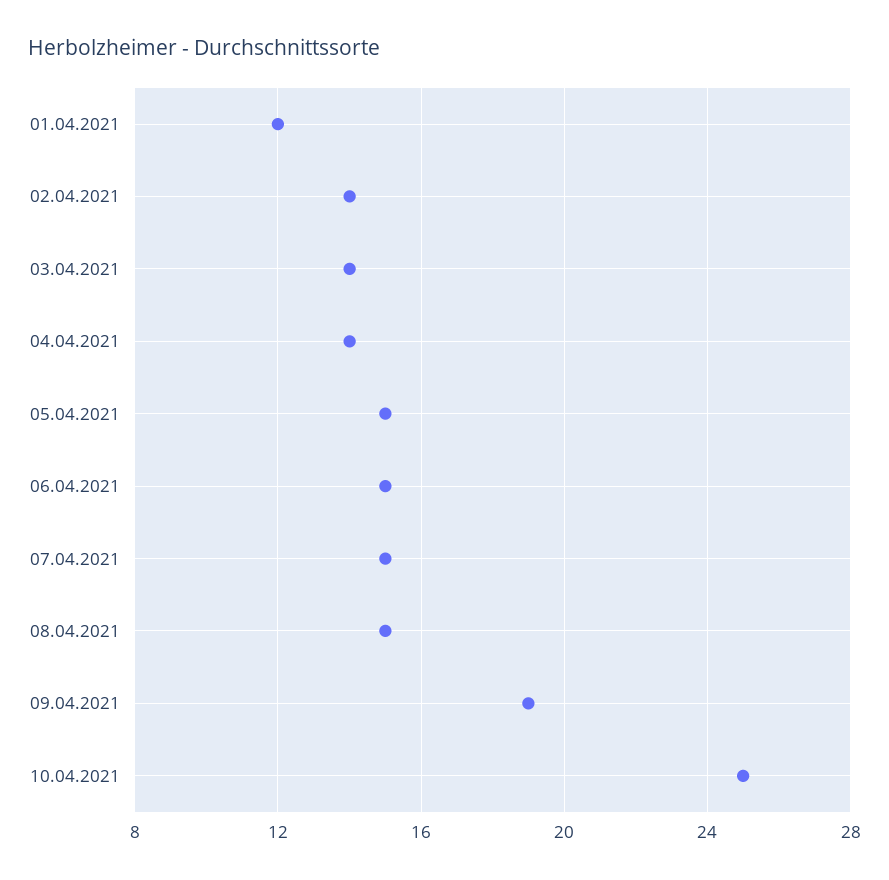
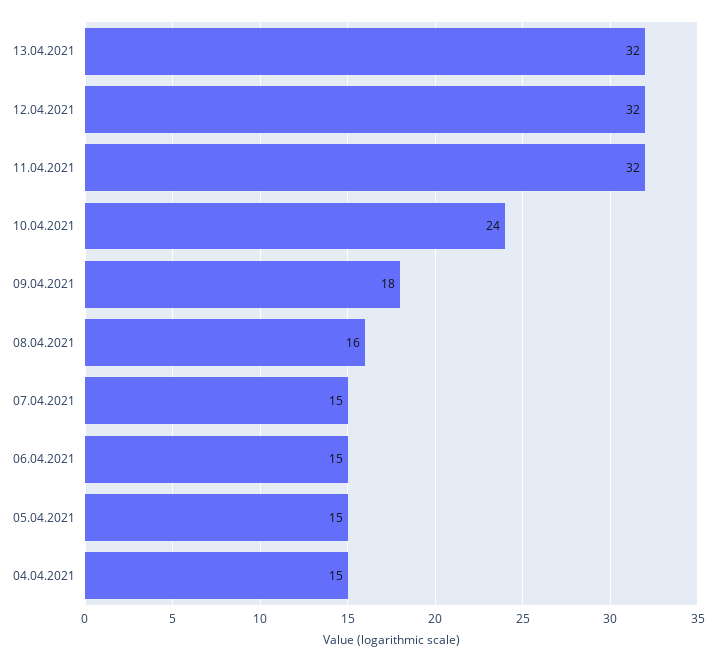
01.04.2021: 12 -> none
02.04.2021: 14 -> none
03.04.2021: 14 -> none
04.04.2021: 14 -> 15
08.04.2021: 15 -> 16
09.04.2021: 19 -> 18
10.04.2021: 25 -> 24
13.04.2021: none -> 32
12.04.2021: none -> 32
11.04.2021: none -> 32

